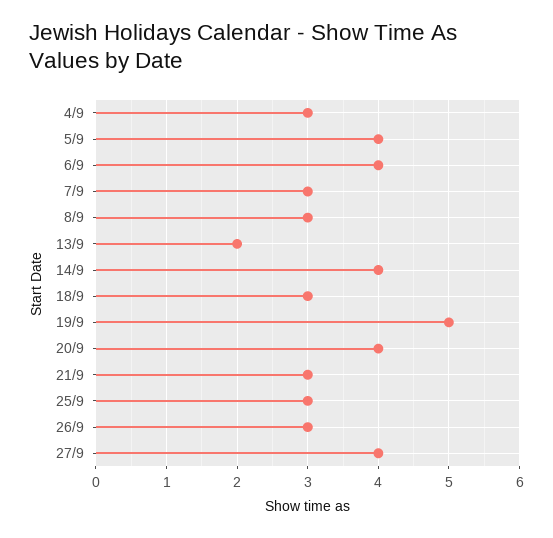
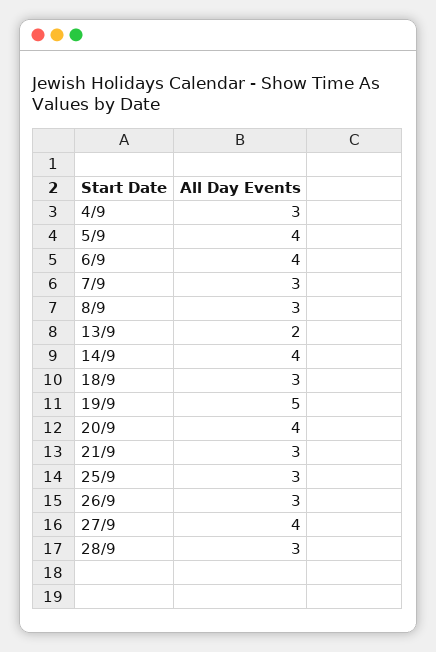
28/9: none -> 3

